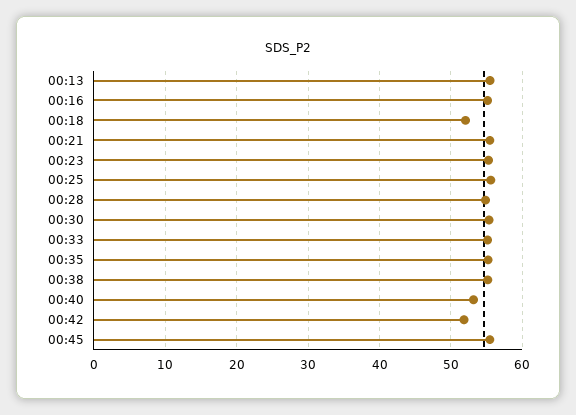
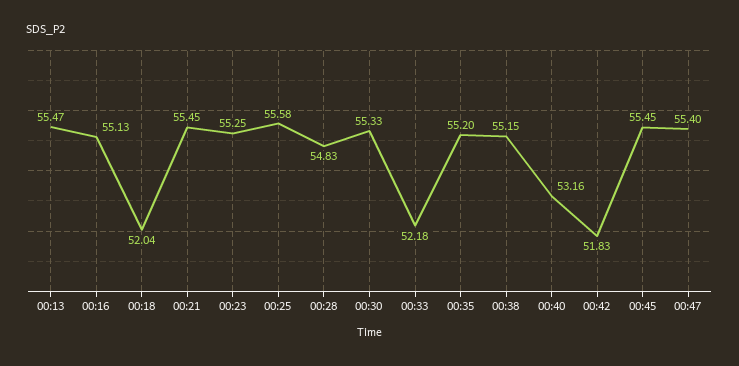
00:33: 55 -> 52.18
00:47: none -> 55.4

